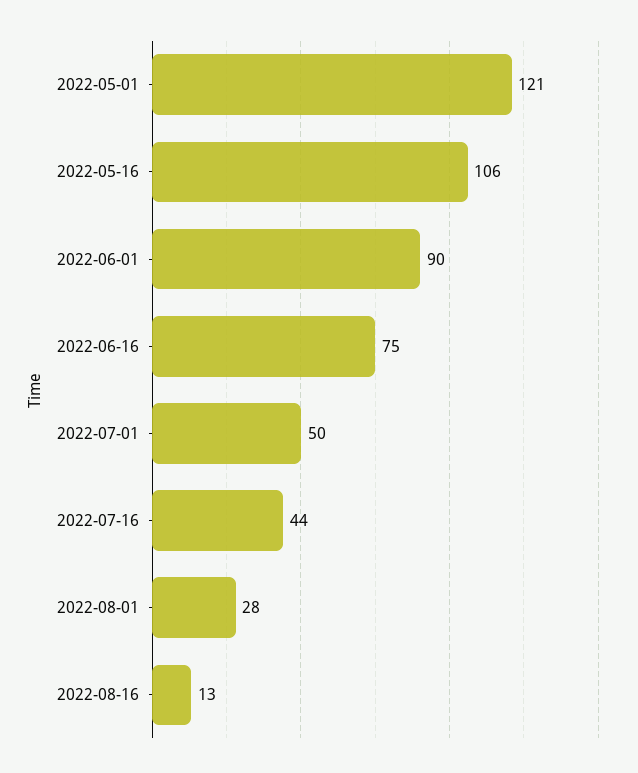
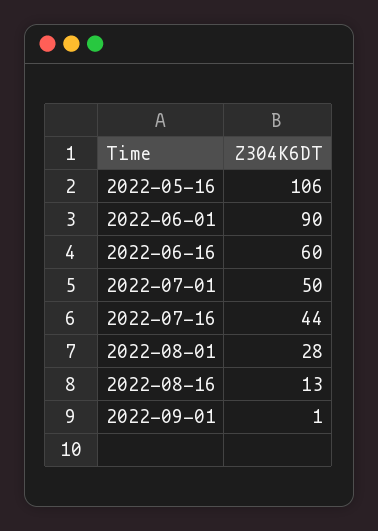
2022-05-01: 121 -> none
2022-06-16: 75 -> 60
2022-09-01: none -> 1

